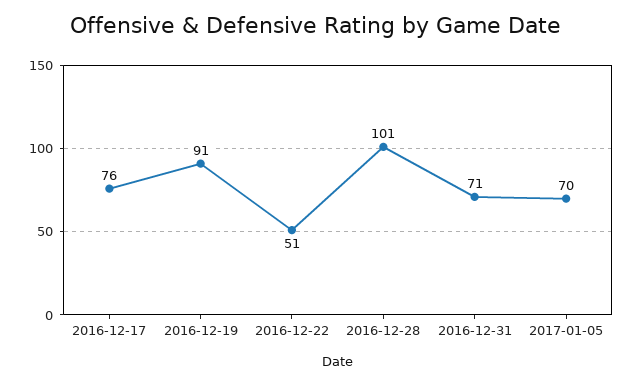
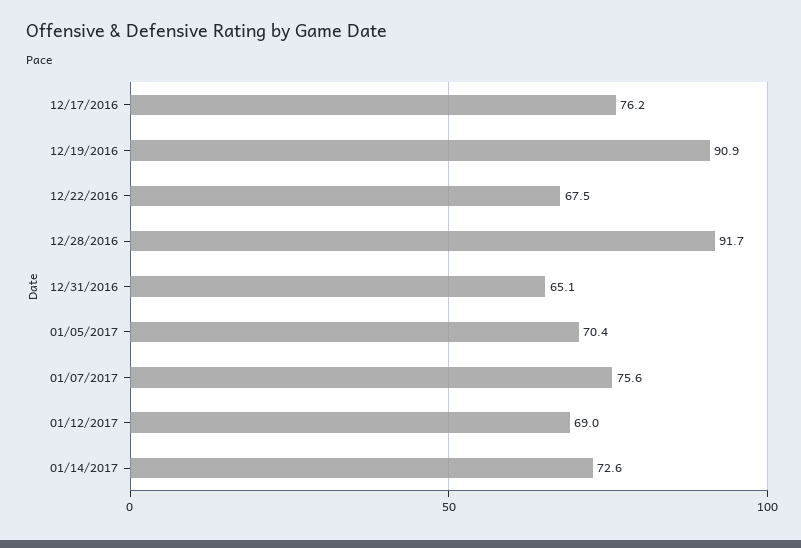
2016-12-22: 51 -> 67.5
2016-12-28: 101 -> 91.7
2016-12-31: 71 -> 65.1
01/07/2017: none -> 75.6
01/12/2017: none -> 69
01/14/2017: none -> 72.6

